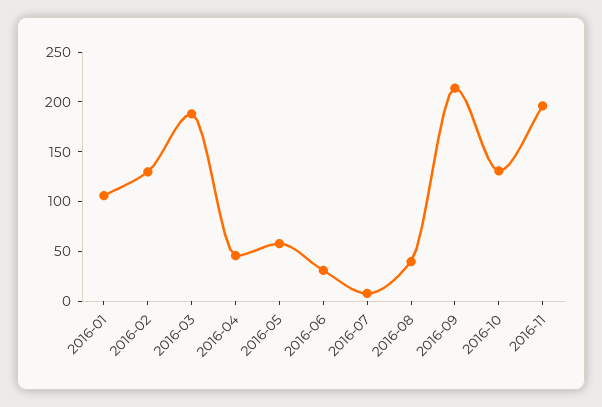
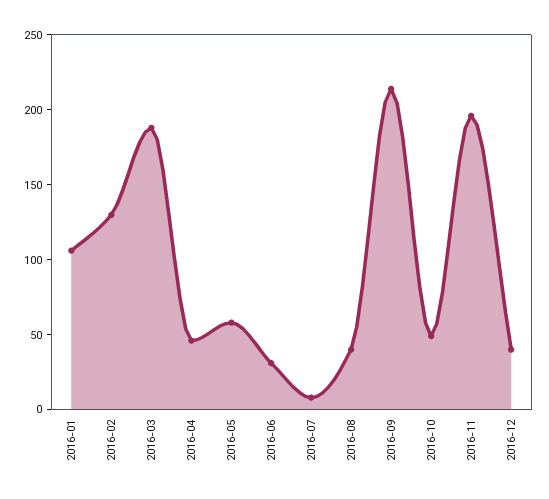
2016-10: 130 -> 50
2016-12: none -> 40

